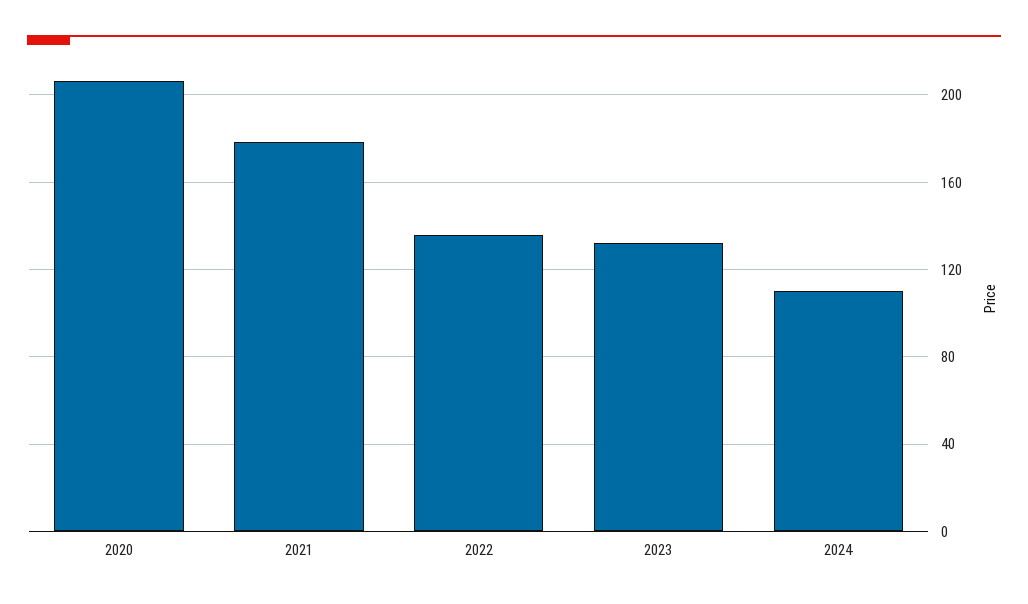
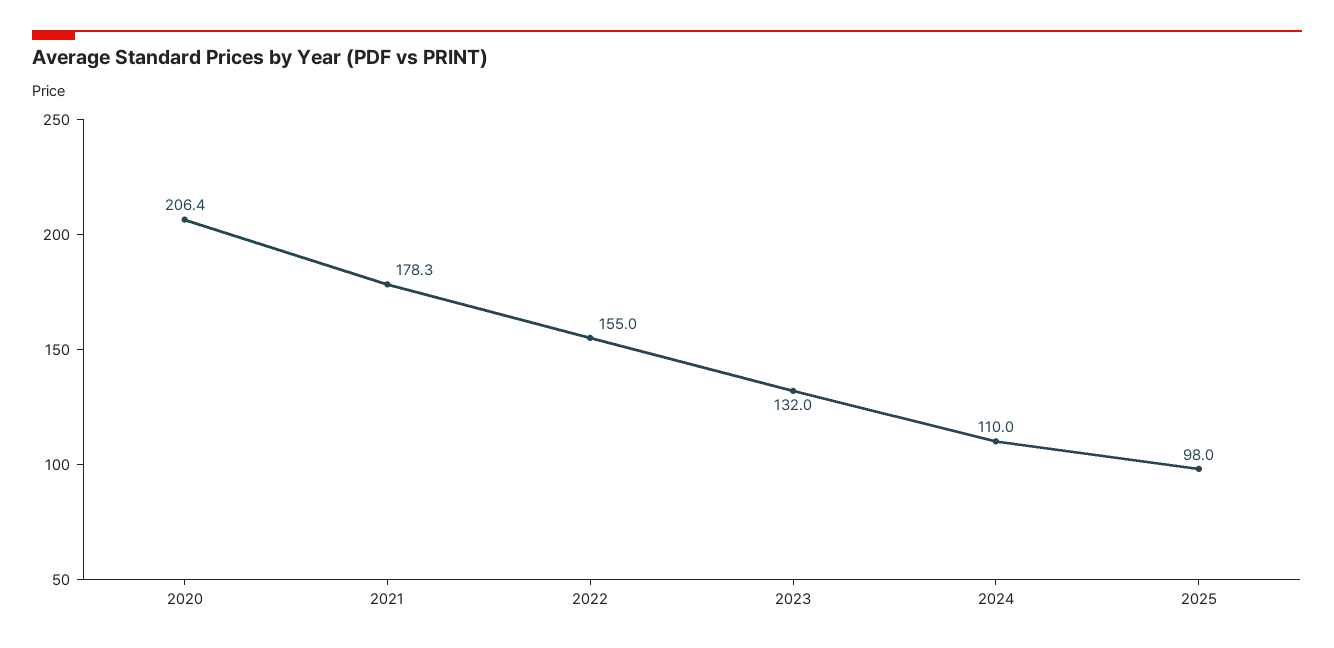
2022: 135 -> 155
2025: none -> 98

